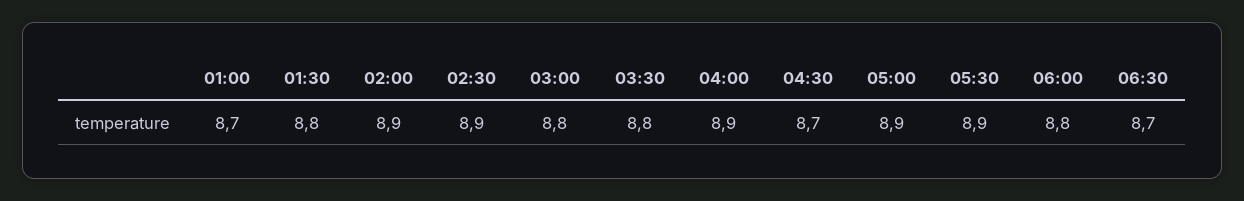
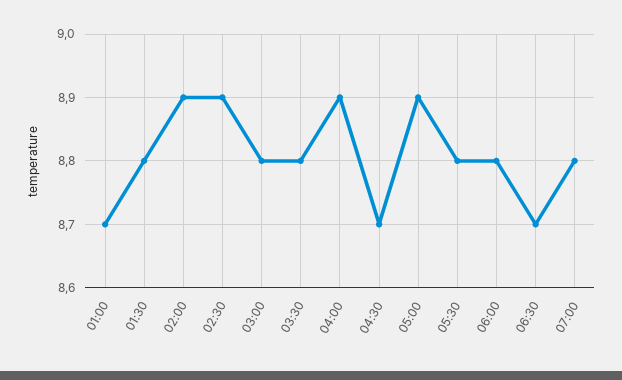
05:30: 8.9 -> 8.8
07:00: none -> 8.8

